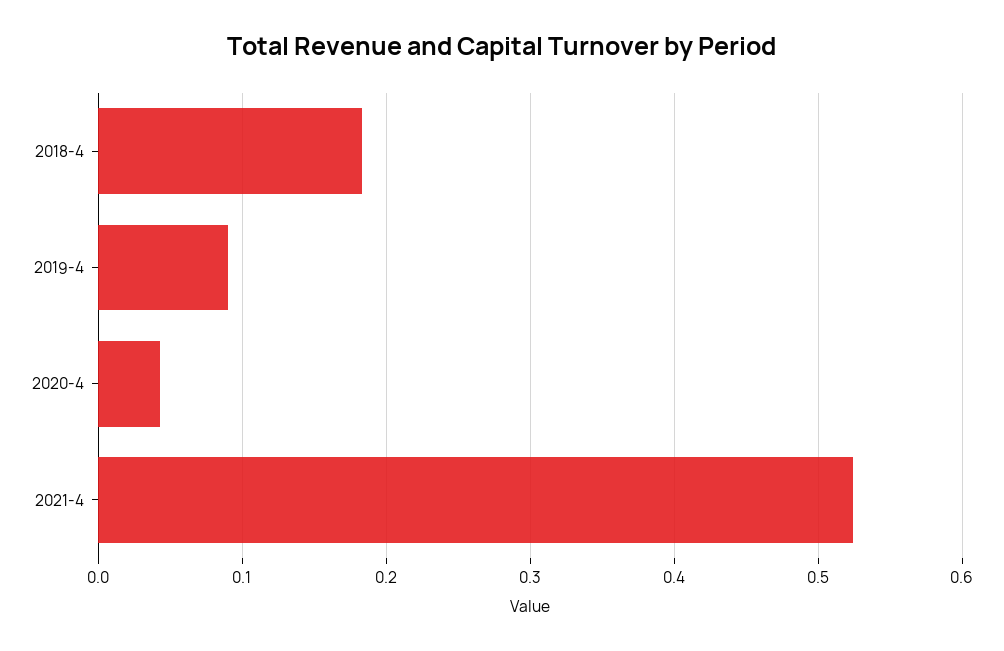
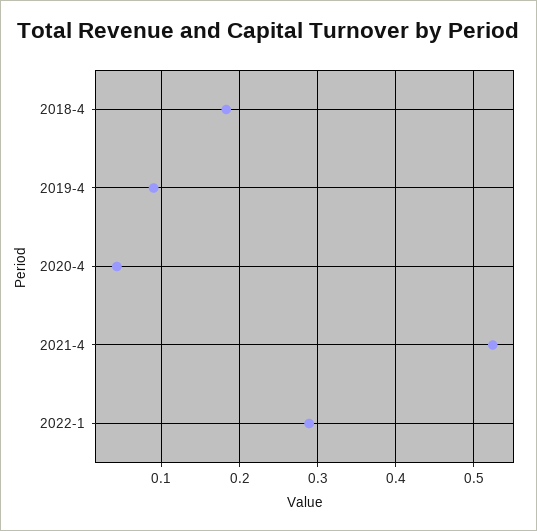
2022-1: none -> 0.29

